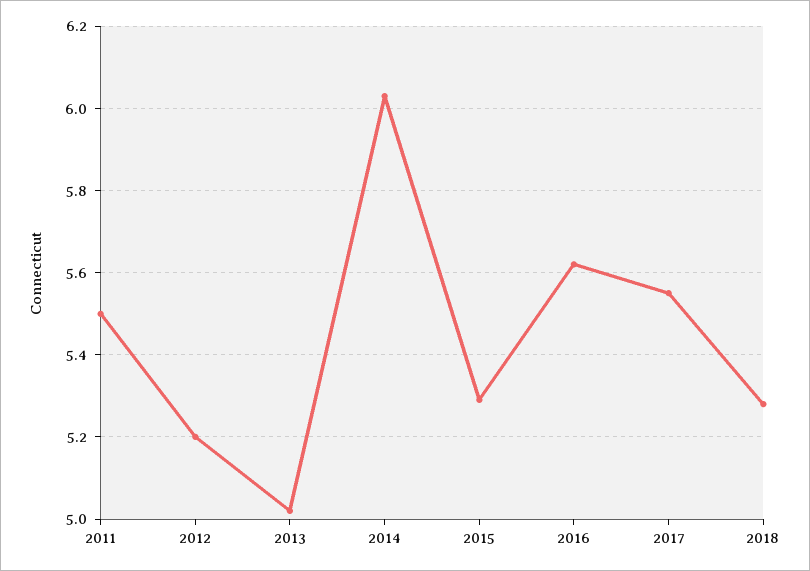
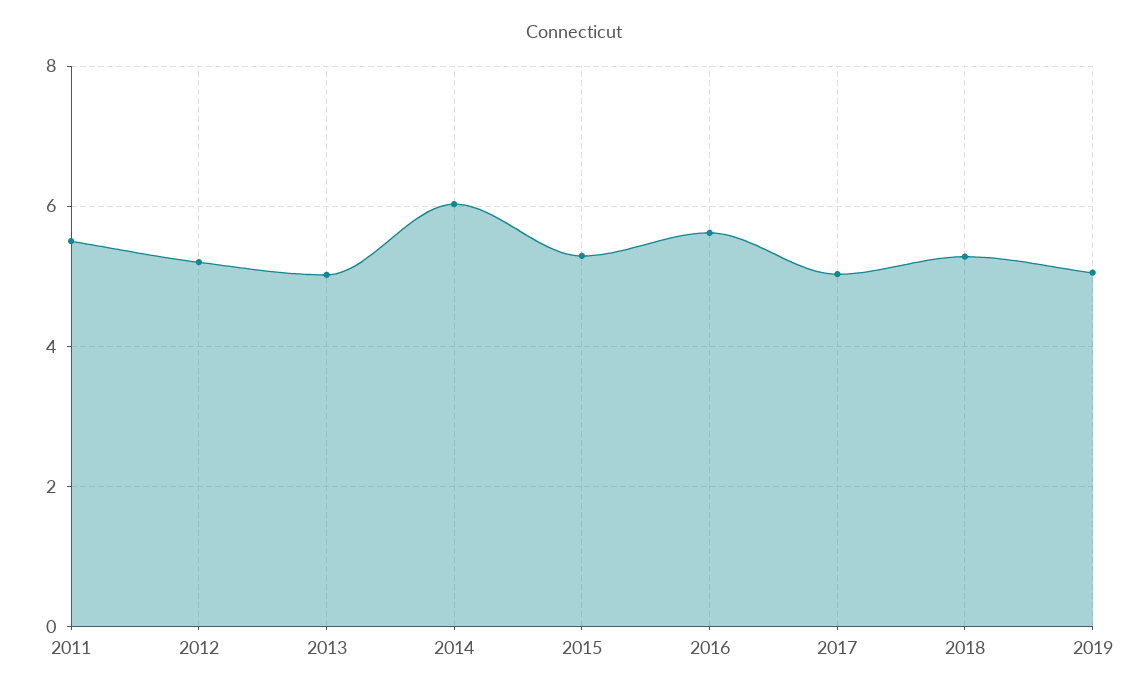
2017: 5.55 -> 5
2019: none -> 5

